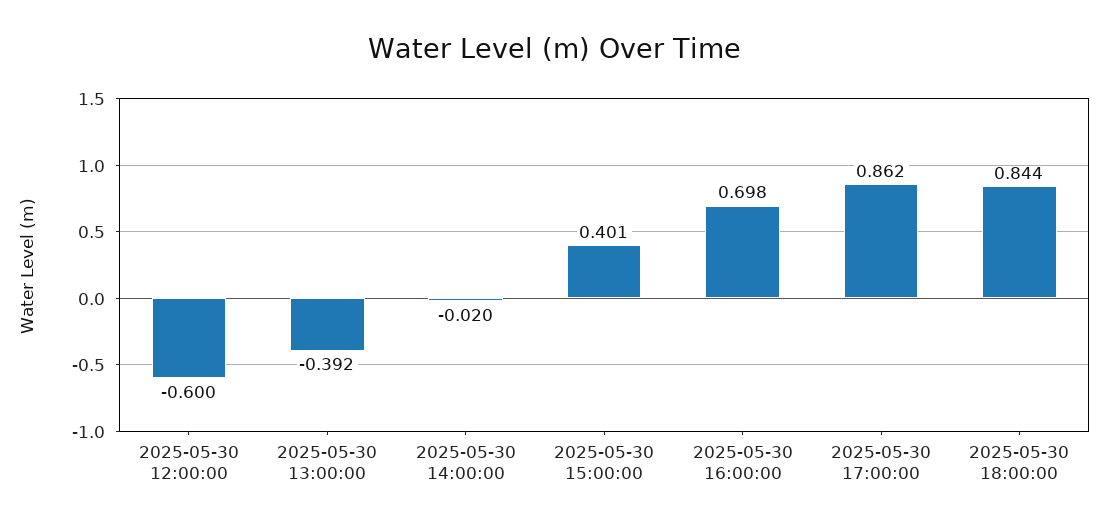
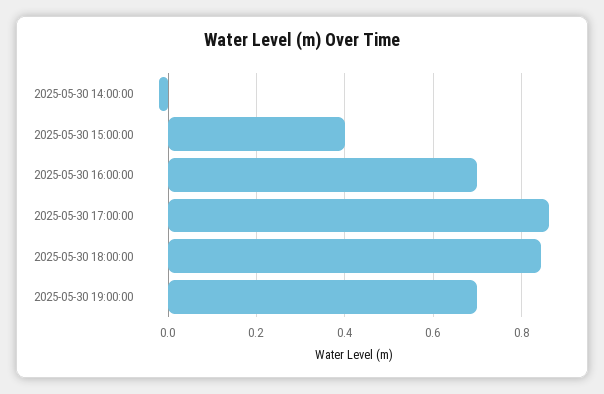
2025-05-30 12:00:00: -0.6 -> none
2025-05-30 13:00:00: -0.392 -> none
2025-05-30 19:00:00: none -> 0.7

